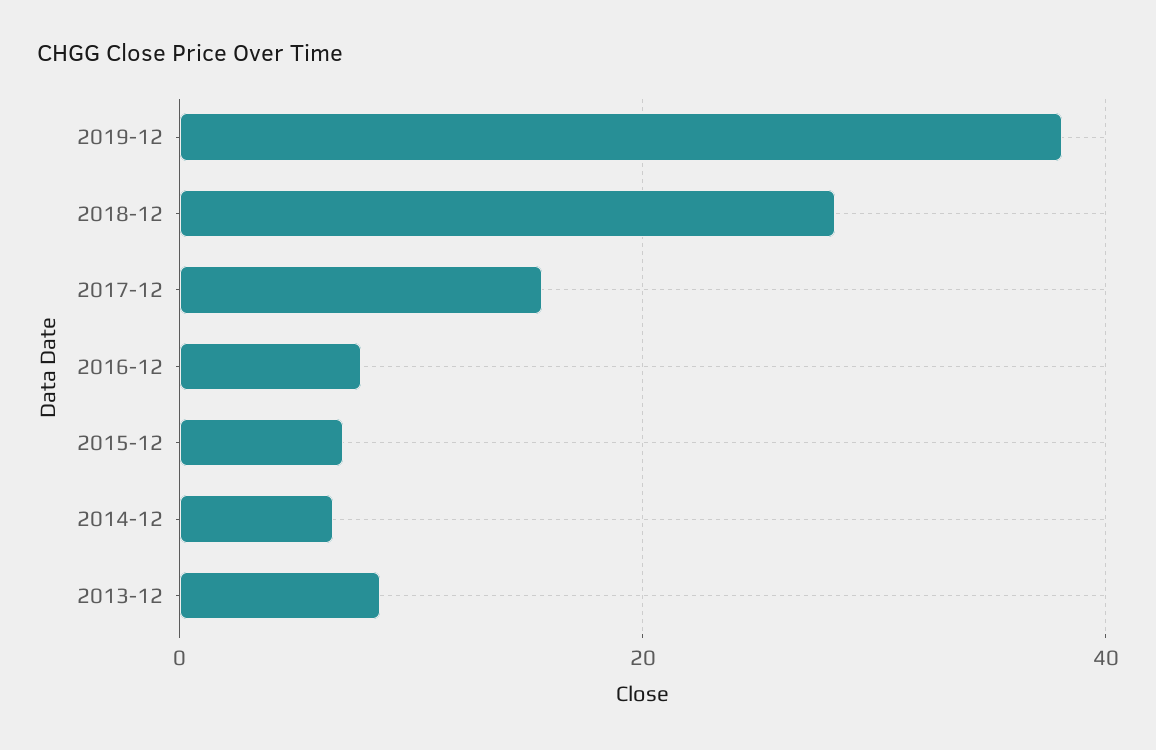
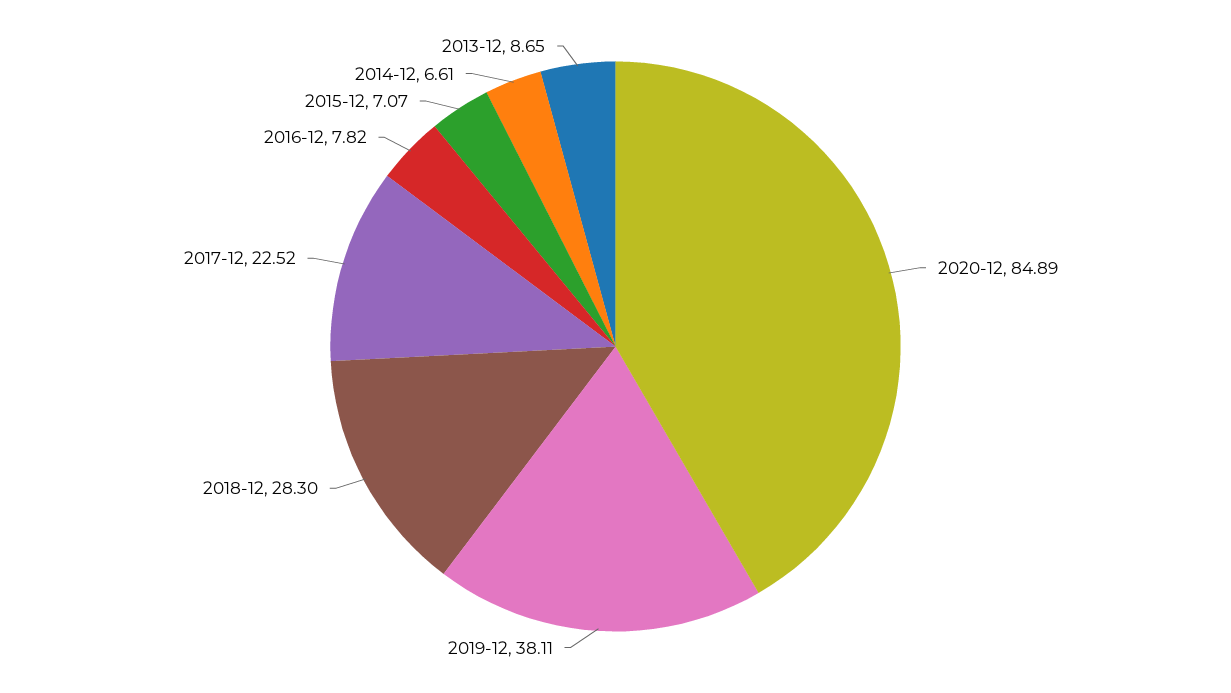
2017-12: 16 -> 22.52
2020-12: none -> 84.89

